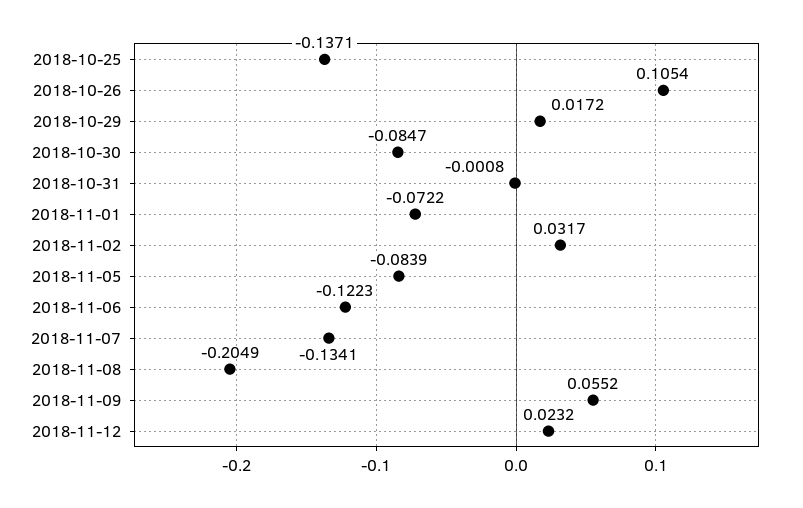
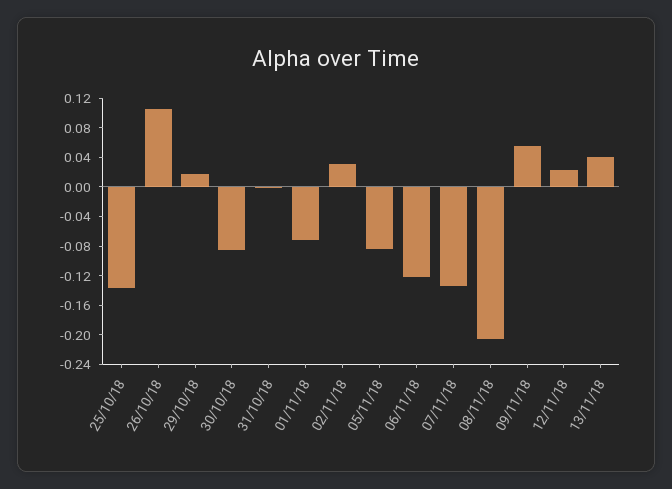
13/11/18: none -> 0.04

